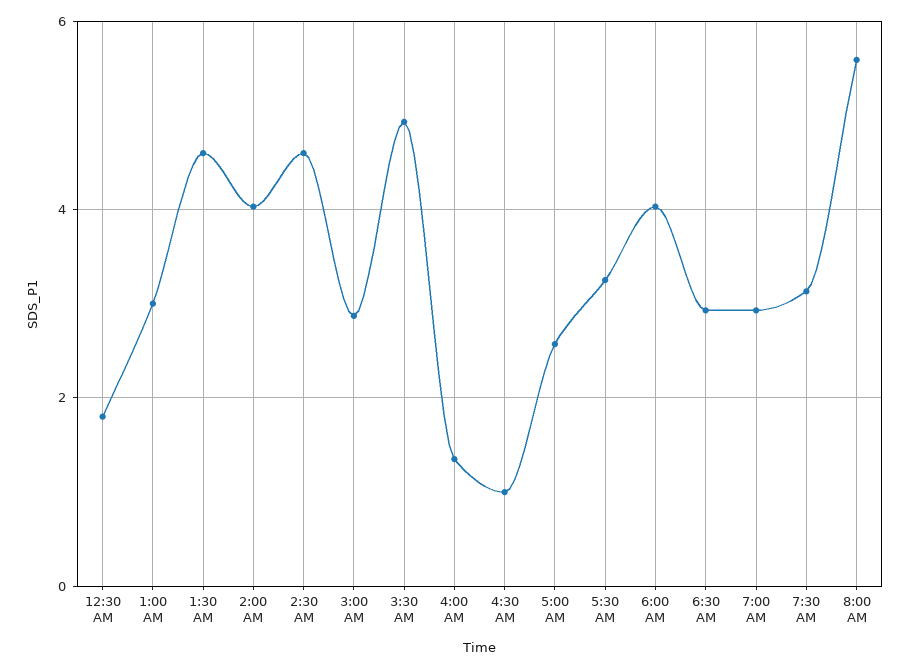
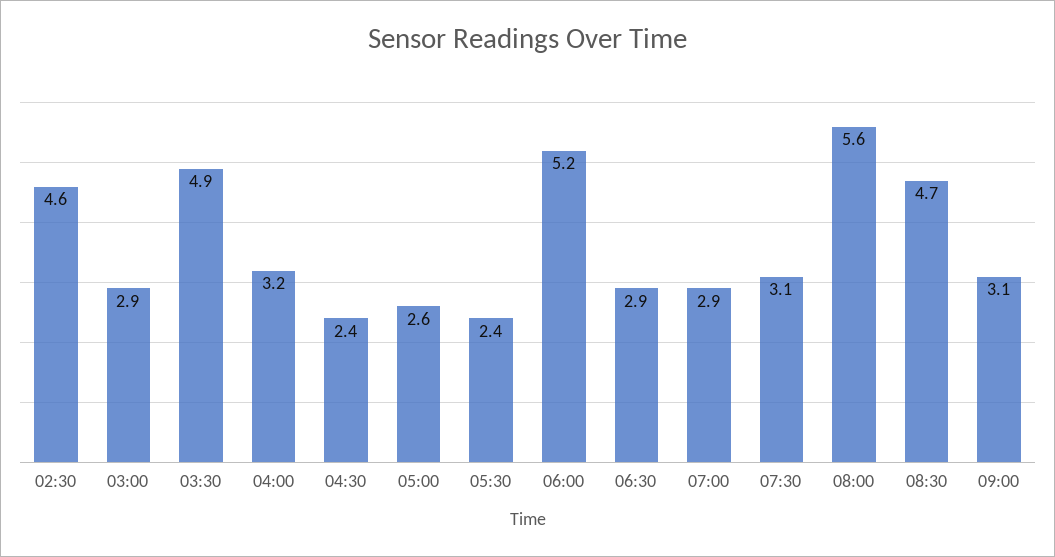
12:30 AM: 1.8 -> none
1:00 AM: 3 -> none
1:30 AM: 4.6 -> none
2:00 AM: 4 -> none
4:00 AM: 1.4 -> 3.2
4:30 AM: 1 -> 2.4
5:30 AM: 3.2 -> 2.4
6:00 AM: 4 -> 5.2
08:30: none -> 4.7
09:00: none -> 3.1

